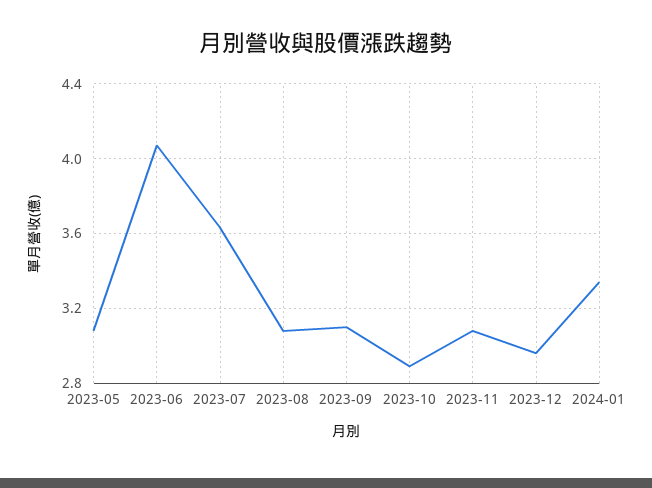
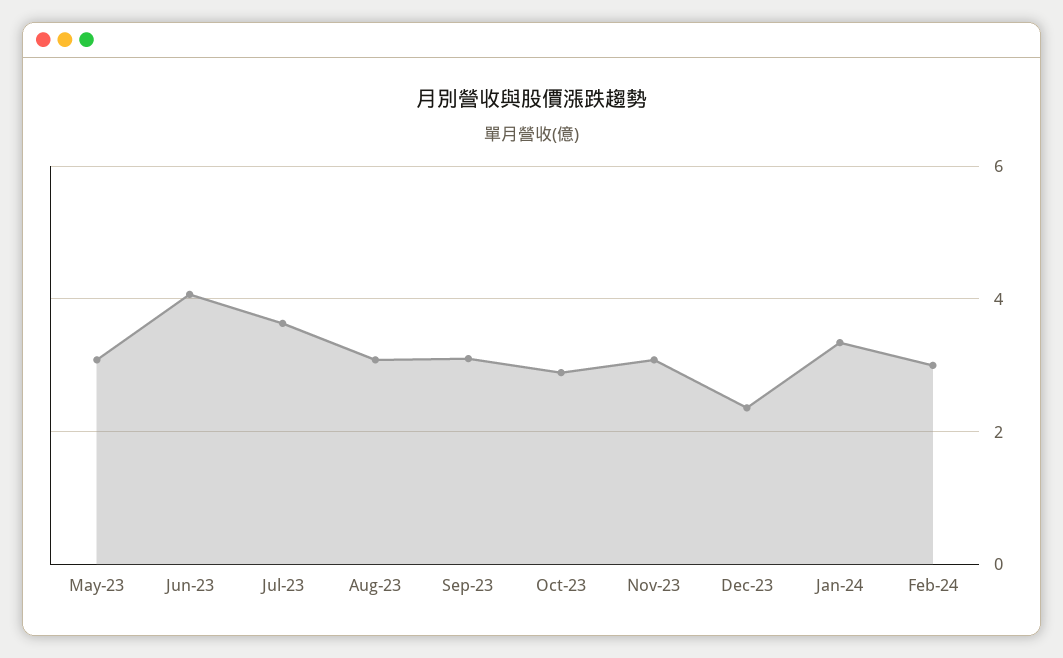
2023-12: 2.95 -> 2.4
Feb-24: none -> 3

